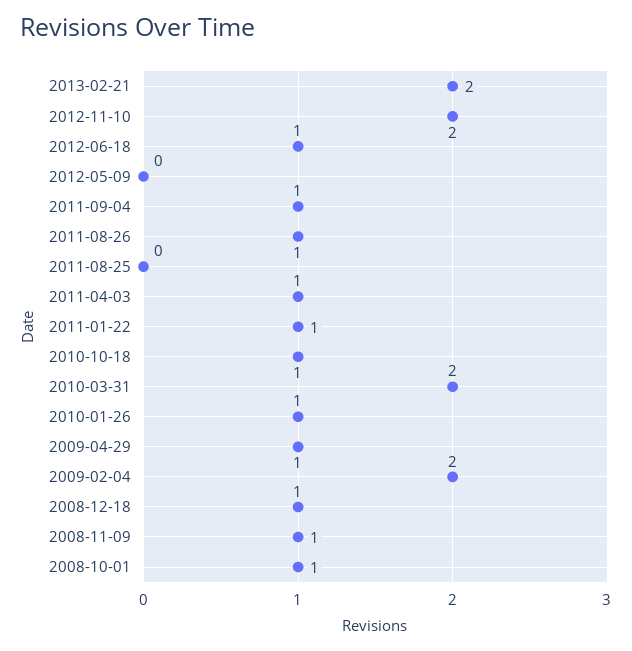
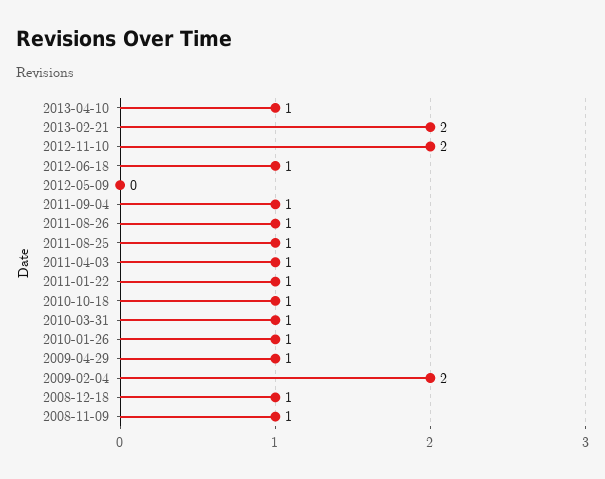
2011-08-25: 0 -> 1
2010-03-31: 2 -> 1
2008-10-01: 1 -> none
2013-04-10: none -> 1

